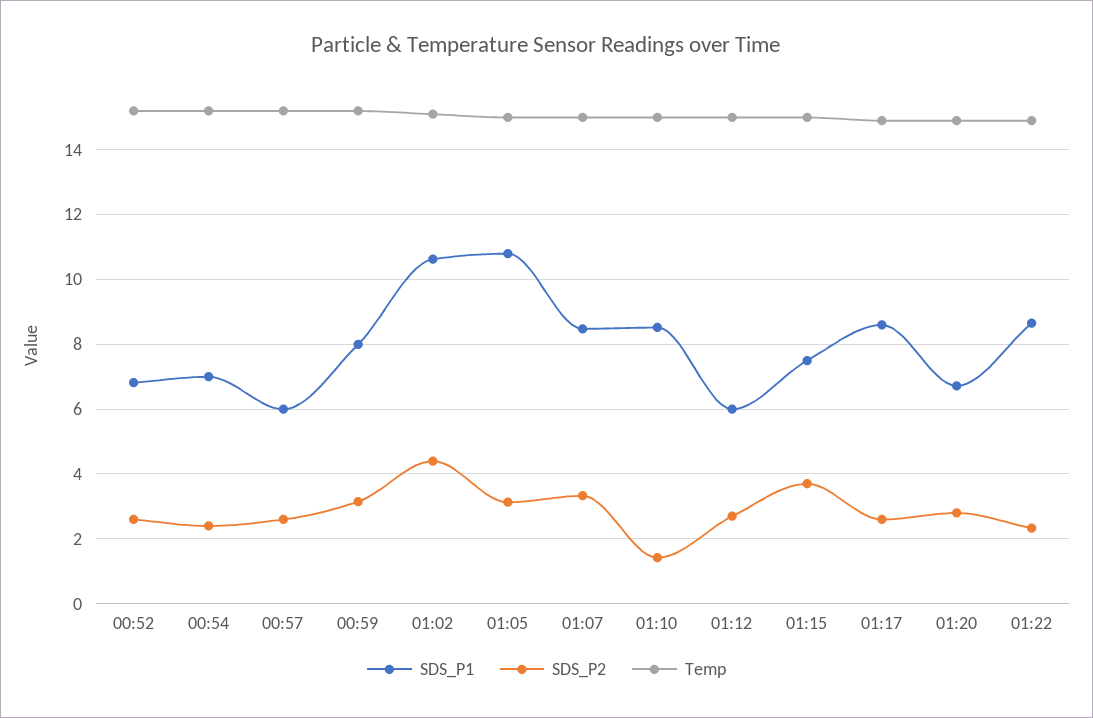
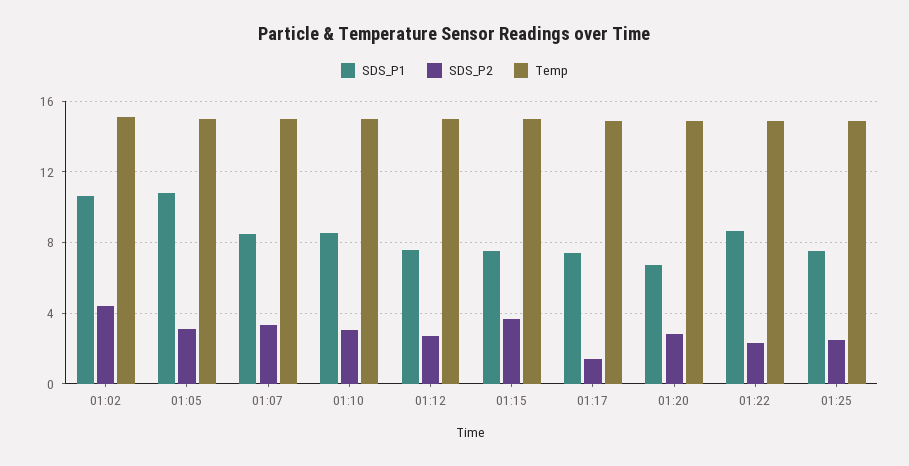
SDS_P1, 00:52: 6.8 -> none
SDS_P2, 00:52: 2.6 -> none
Temp, 00:52: 15.2 -> none
SDS_P1, 00:54: 7 -> none
SDS_P2, 00:54: 2.4 -> none
Temp, 00:54: 15.2 -> none
SDS_P1, 00:57: 6 -> none
SDS_P2, 00:57: 2.6 -> none
Temp, 00:57: 15.2 -> none
SDS_P1, 00:59: 8 -> none
SDS_P2, 00:59: 3.2 -> none
Temp, 00:59: 15.2 -> none
SDS_P2, 01:10: 1.4 -> 3
SDS_P1, 01:12: 6 -> 7.5
SDS_P1, 01:17: 8.6 -> 7.5
SDS_P2, 01:17: 2.6 -> 1.5
SDS_P1, 01:25: none -> 7.5
SDS_P2, 01:25: none -> 2.5
Temp, 01:25: none -> 15

